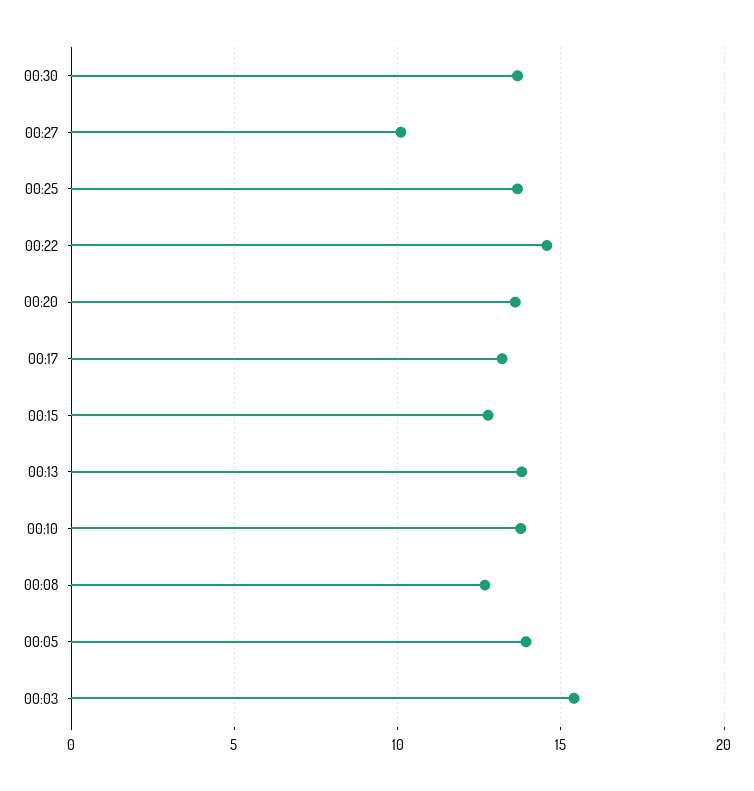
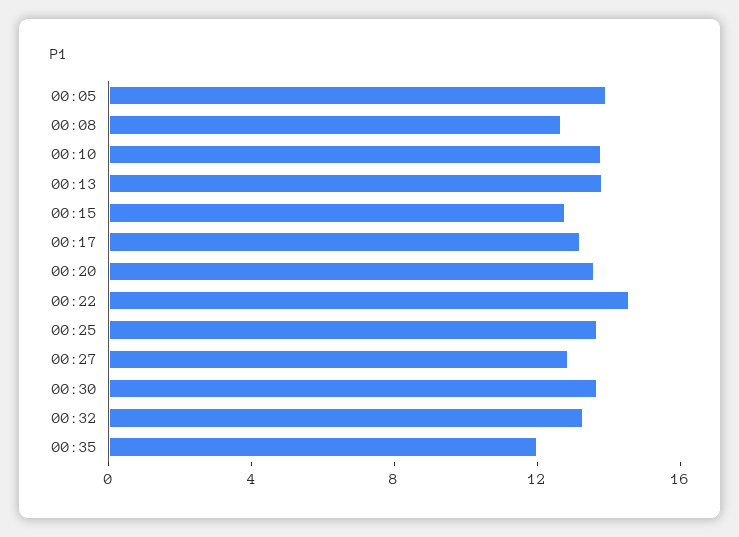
00:27: 10 -> 13
00:03: 15.5 -> none
00:32: none -> 13
00:35: none -> 12

